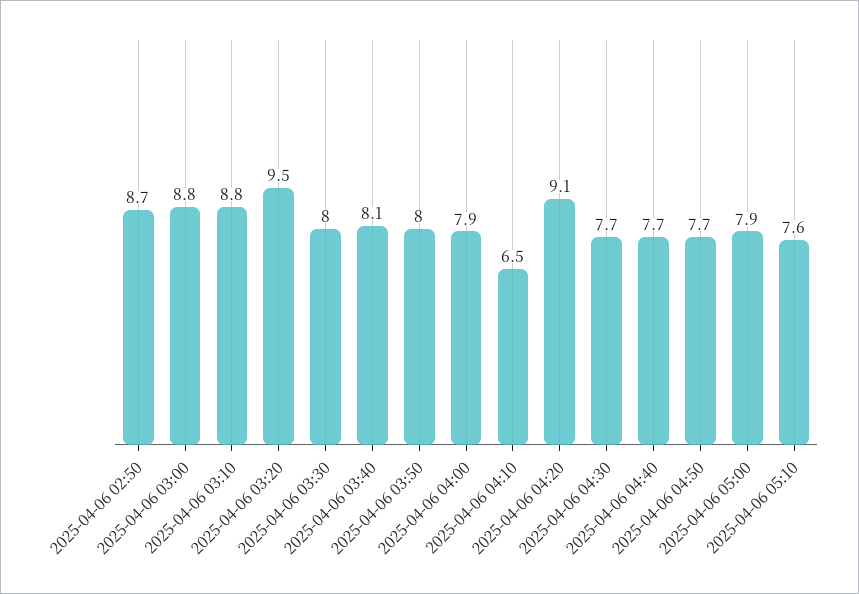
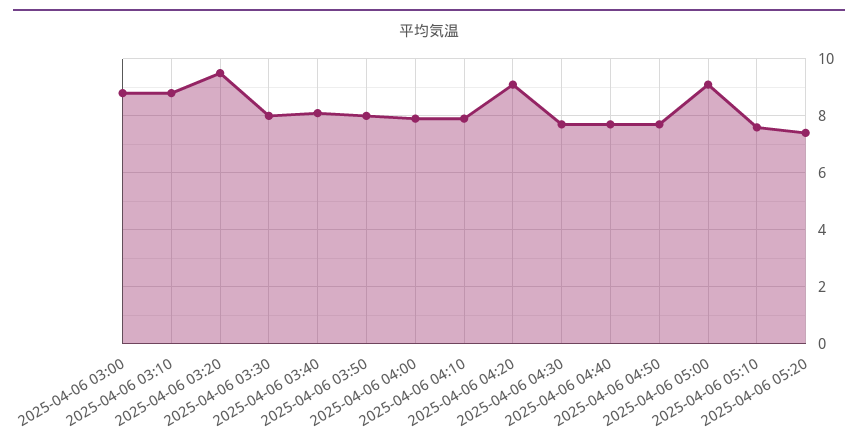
2025-04-06 02:50: 8.7 -> none
2025-04-06 04:10: 6.5 -> 8
2025-04-06 05:00: 7.9 -> 9
2025-04-06 05:20: none -> 7.5

